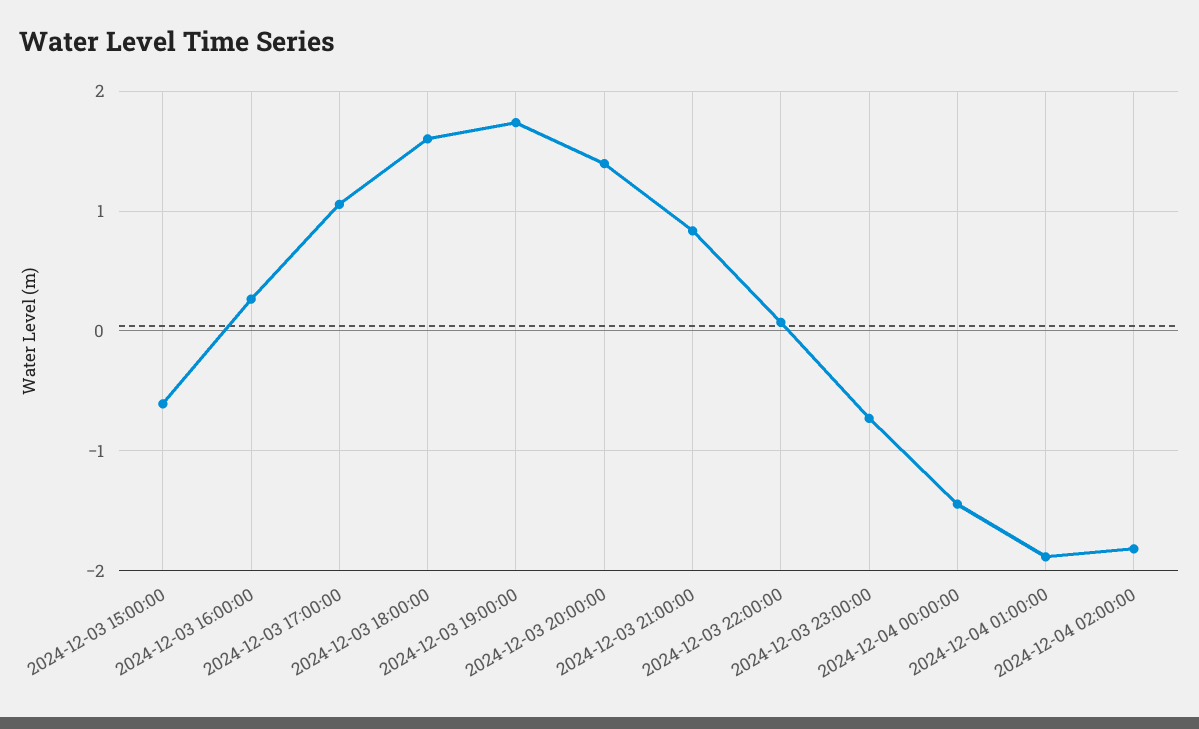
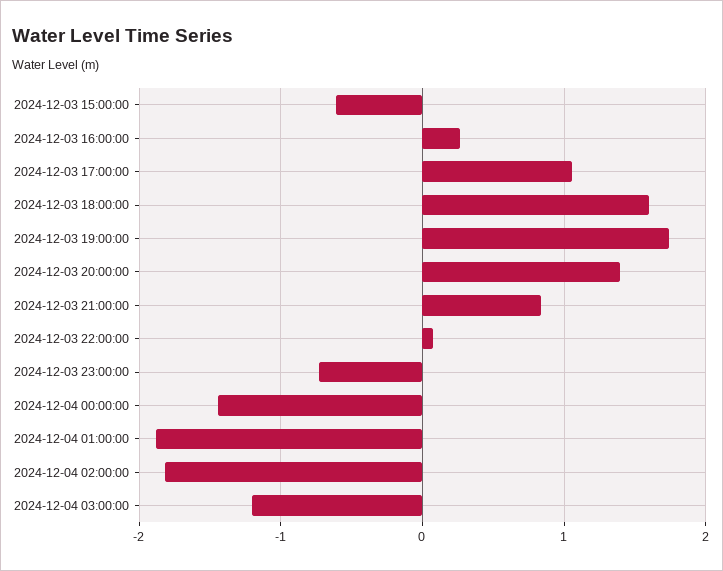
2024-12-04 03:00:00: none -> -1.2

